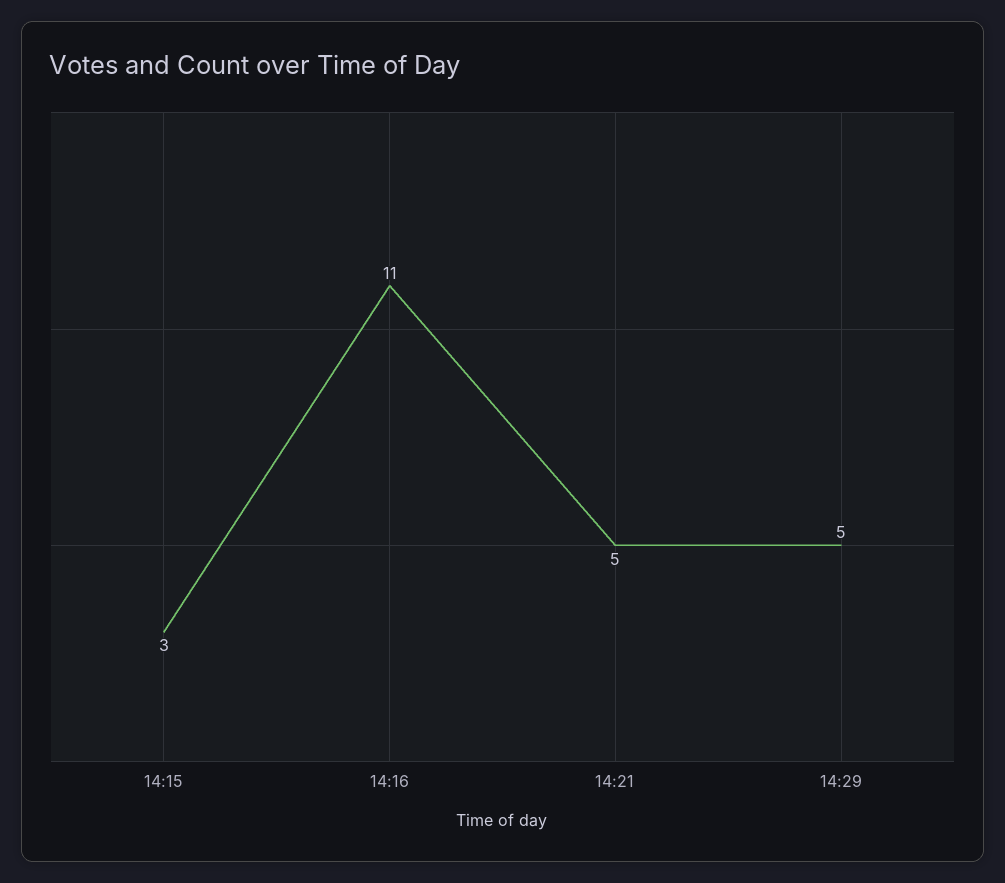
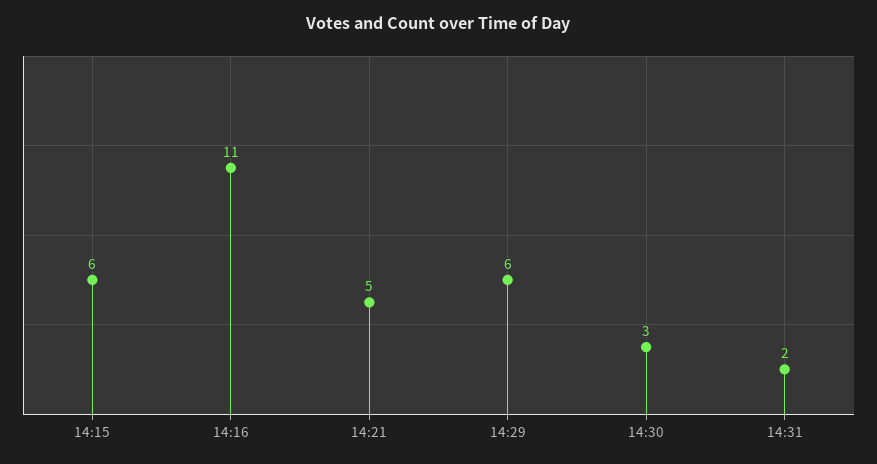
14:15: 3 -> 6
14:29: 5 -> 6
14:30: none -> 3
14:31: none -> 2

